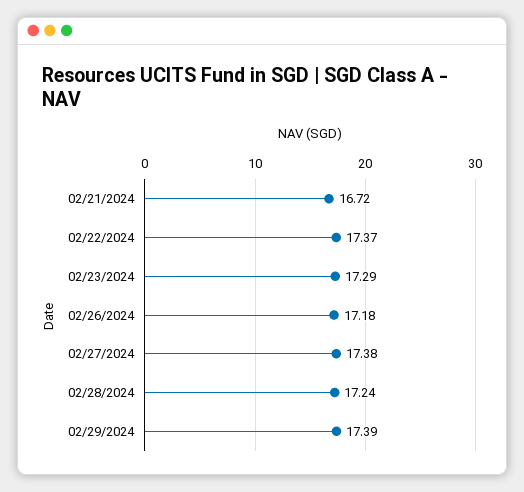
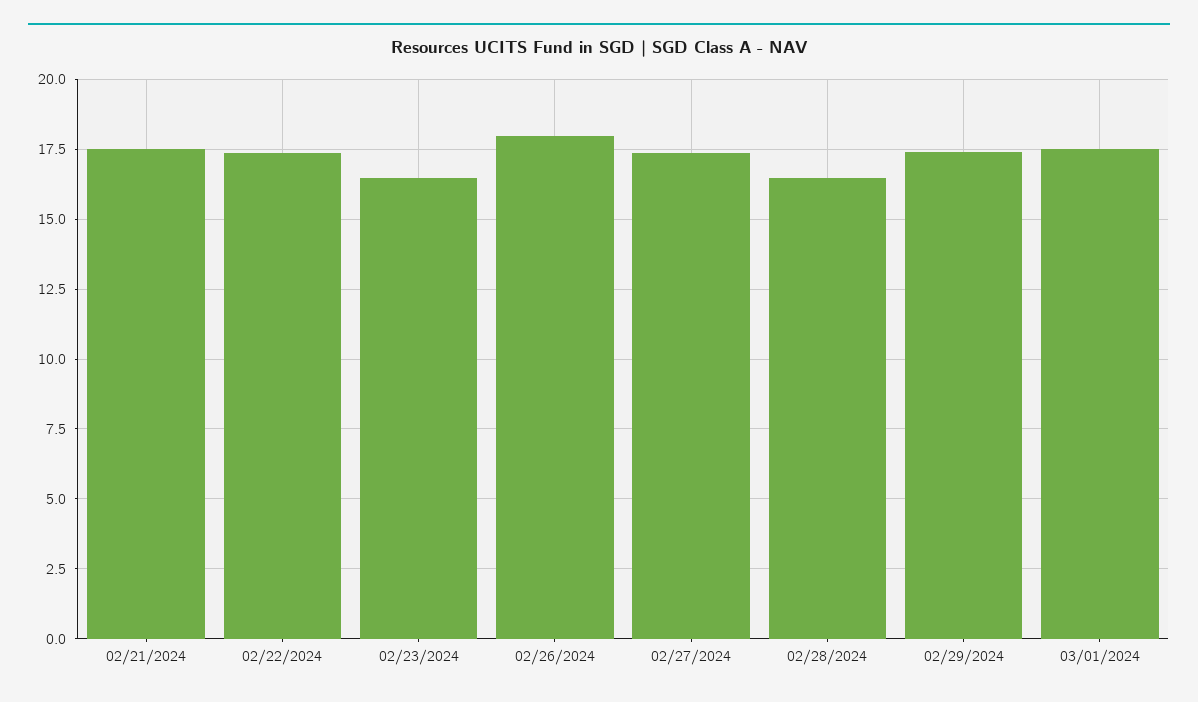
02/21/2024: 16.72 -> 17.5
02/23/2024: 17.29 -> 16.5
02/26/2024: 17.18 -> 18
02/28/2024: 17.24 -> 16.5
03/01/2024: none -> 17.5

